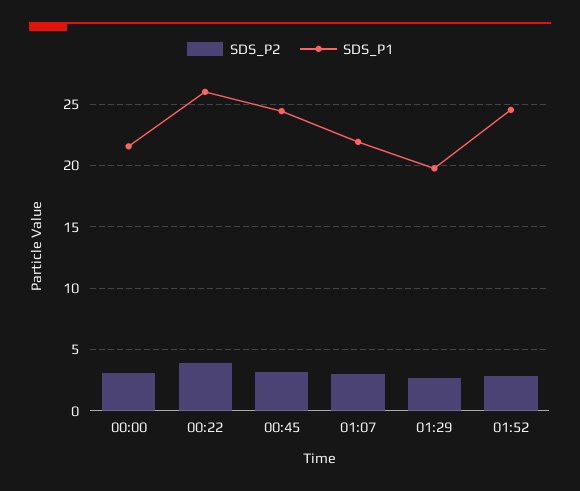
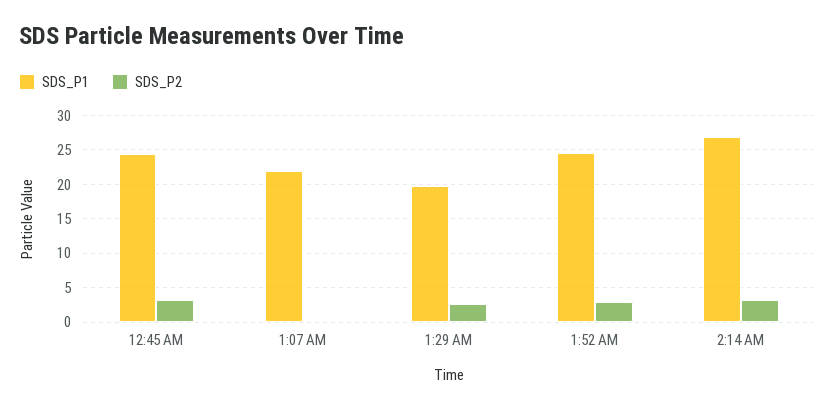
SDS_P2, 00:00: 3 -> none
SDS_P1, 00:00: 21.5 -> none
SDS_P2, 00:22: 4 -> none
SDS_P1, 00:22: 26 -> none
SDS_P2, 01:07: 3 -> 0
SDS_P1, 2:14 AM: none -> 27
SDS_P2, 2:14 AM: none -> 3

